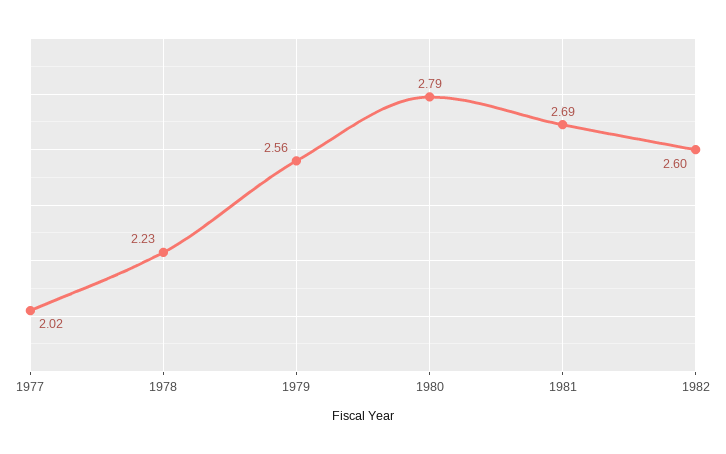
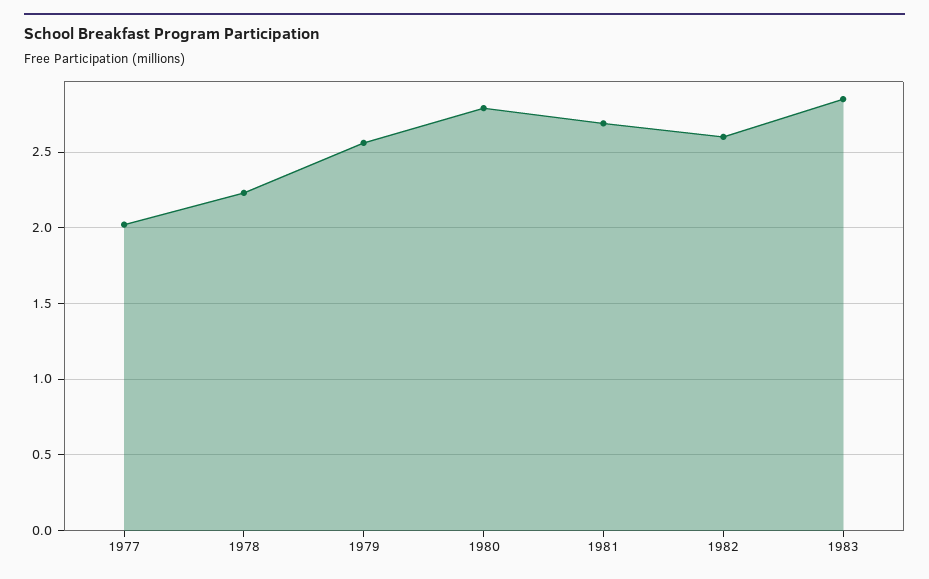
1983: none -> 2.85

